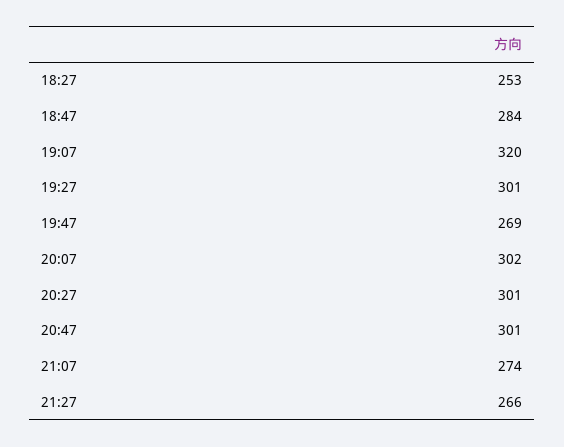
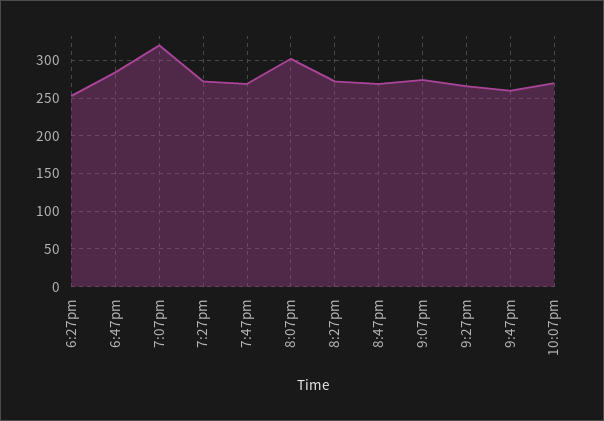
19:27: 301 -> 270
20:27: 301 -> 270
20:47: 301 -> 270
9:47pm: none -> 260
10:07pm: none -> 270

